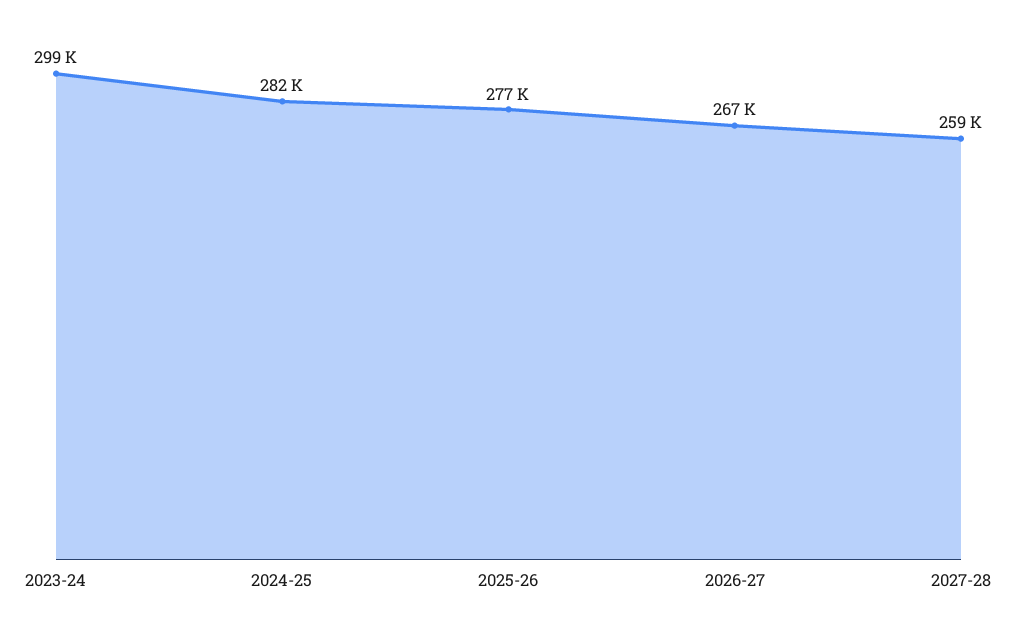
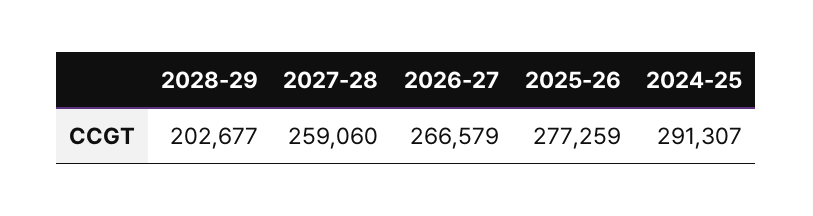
2023-24: 299000 -> none
2024-25: 282000 -> 291307
2028-29: none -> 202677

